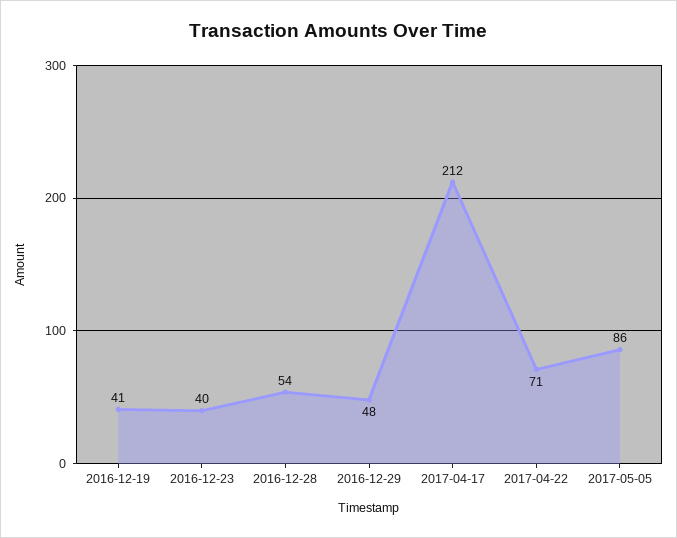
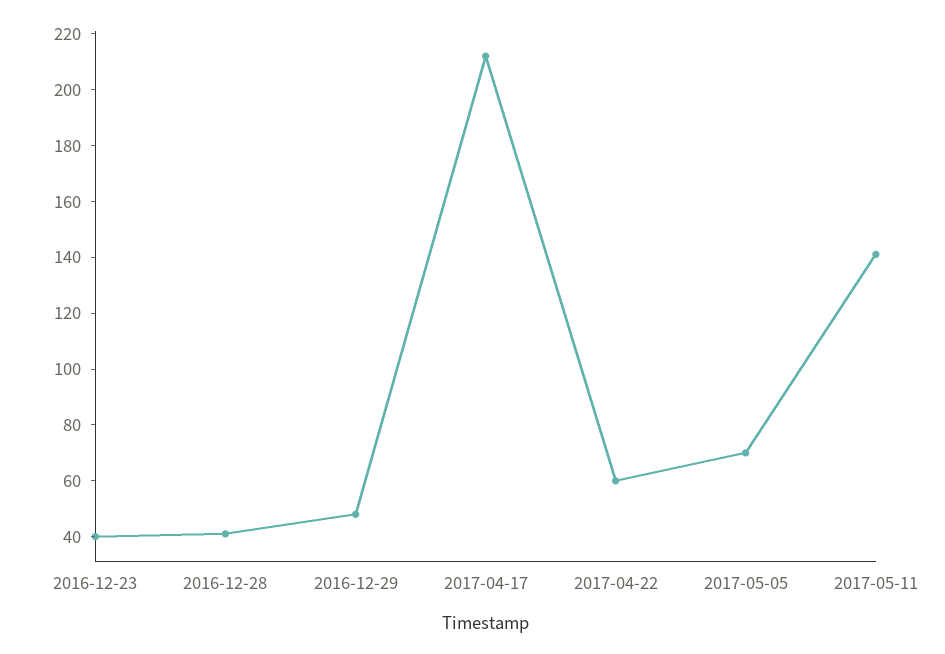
2016-12-19: 41 -> none
2016-12-28: 54 -> 40
2017-04-22: 71 -> 60
2017-05-05: 86 -> 70
2017-05-11: none -> 140

